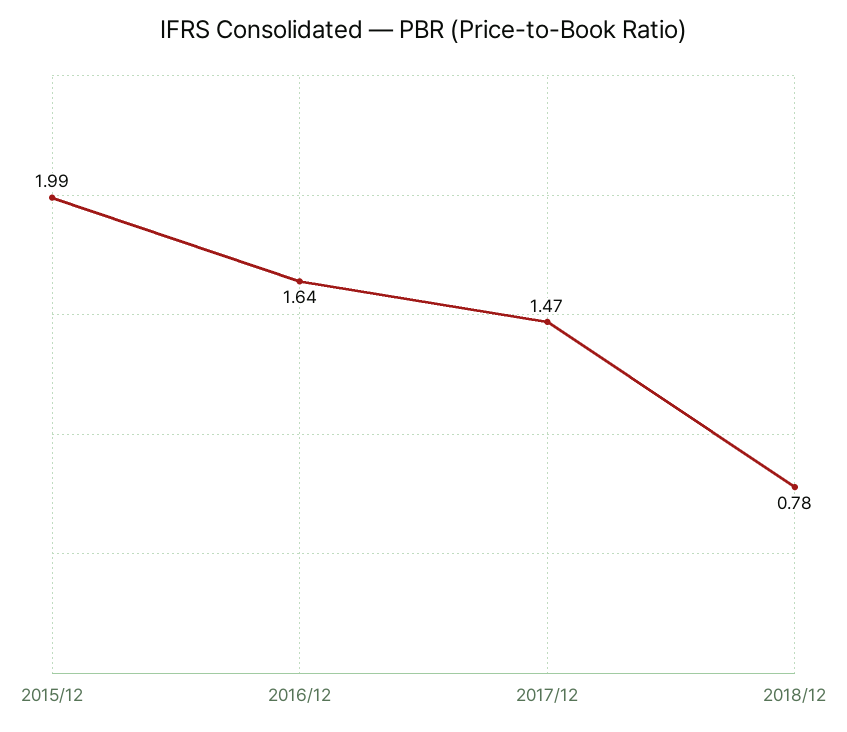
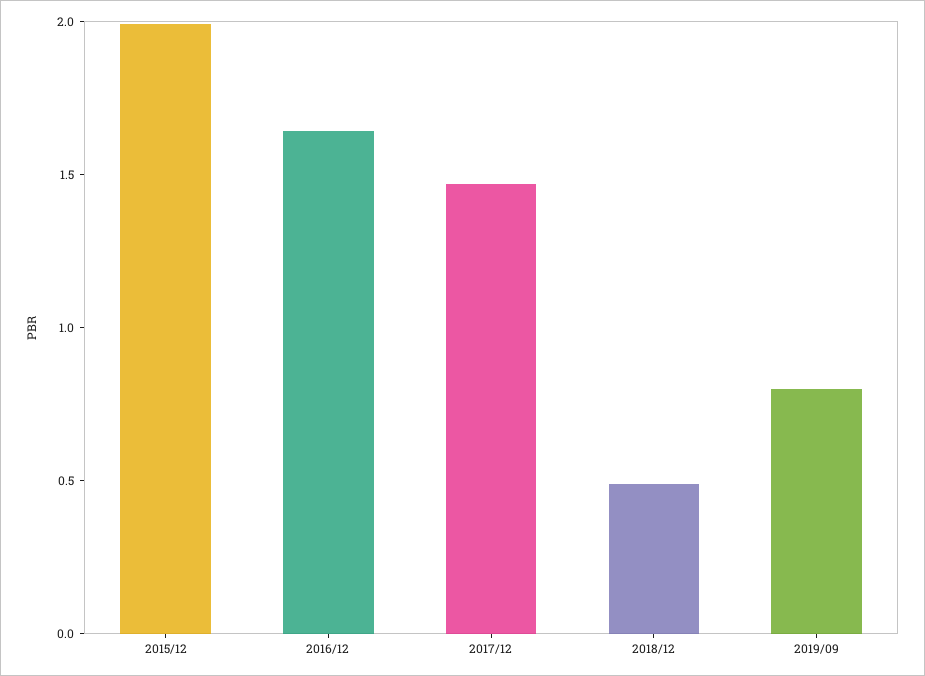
2018/12: 0.78 -> 0.5
2019/09: none -> 0.8

